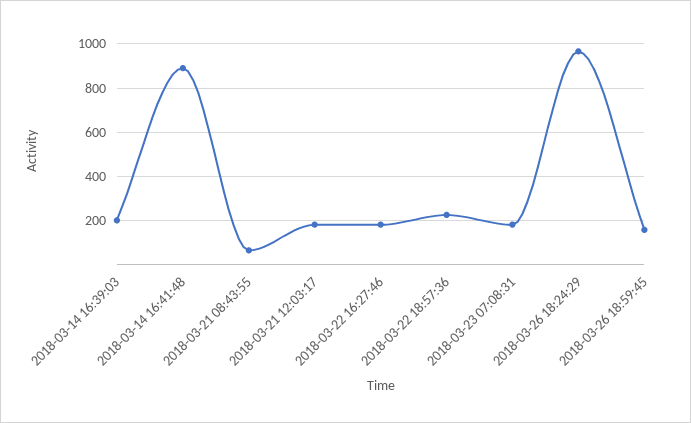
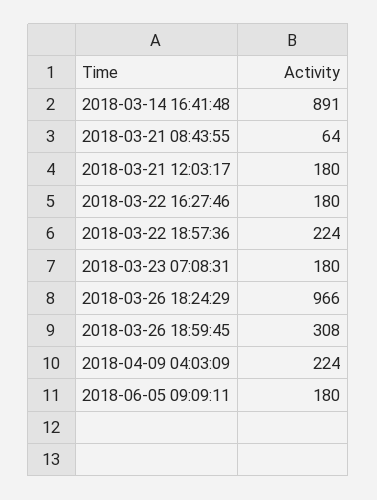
2018-03-14 16:39:03: 200 -> none
2018-03-26 18:59:45: 150 -> 308
2018-04-09 04:03:09: none -> 224
2018-06-05 09:09:11: none -> 180

